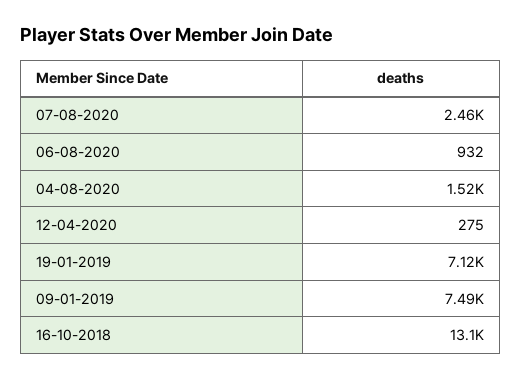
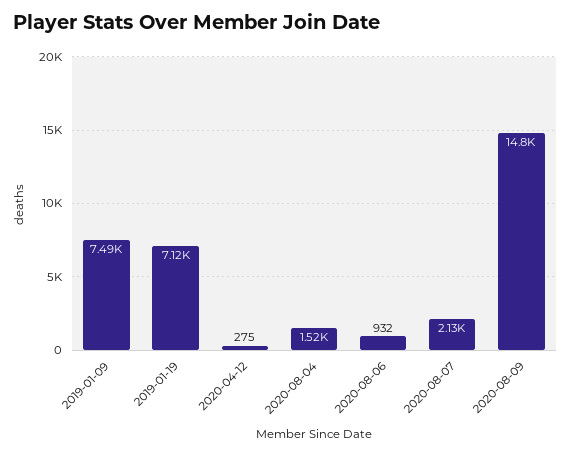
07-08-2020: 2460 -> 2130
16-10-2018: 13100 -> none
2020-08-09: none -> 14800

